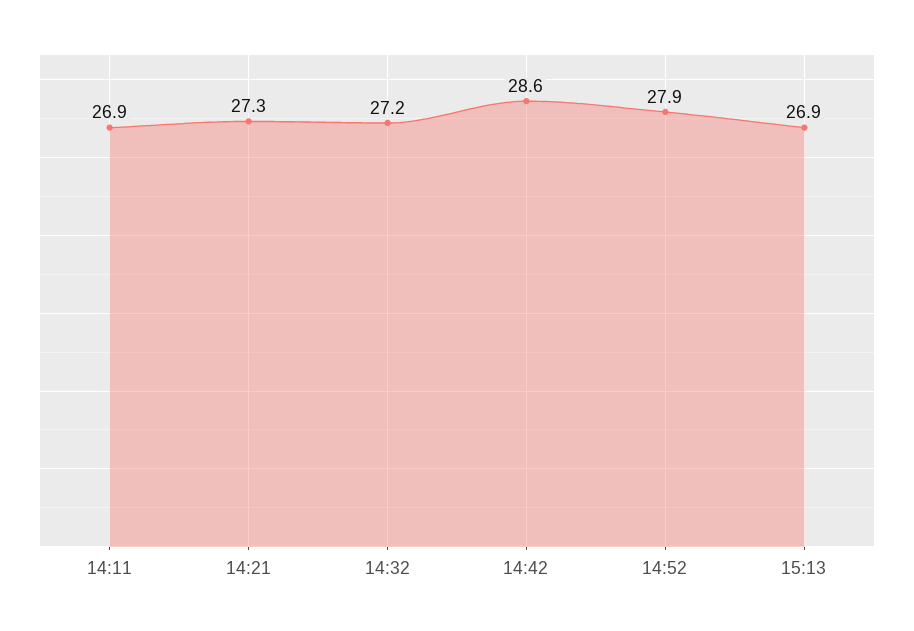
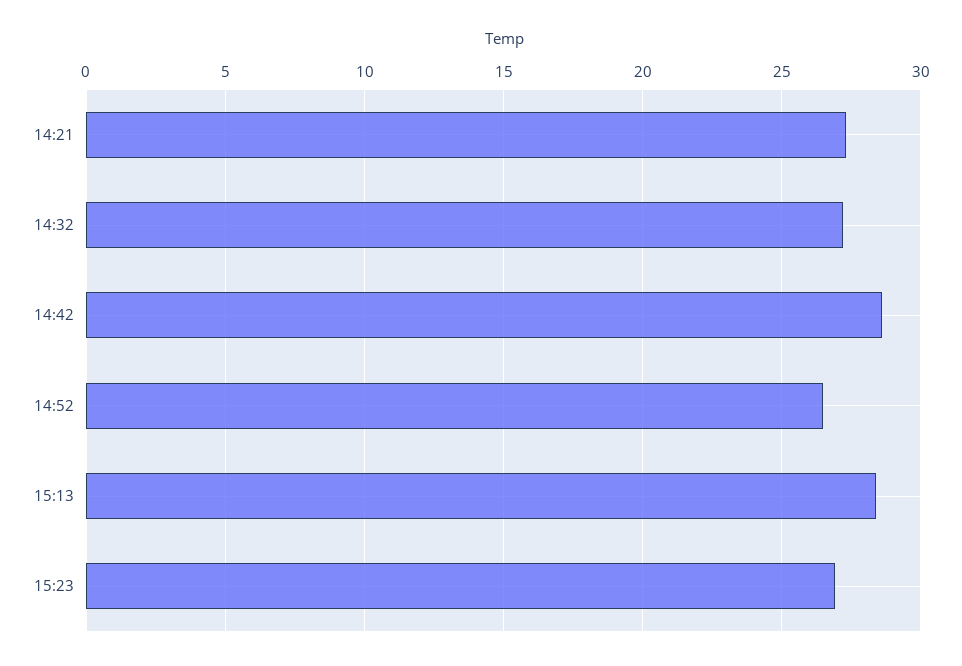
14:11: 26.9 -> none
14:52: 27.9 -> 26.5
15:13: 26.9 -> 28.5
15:23: none -> 27

